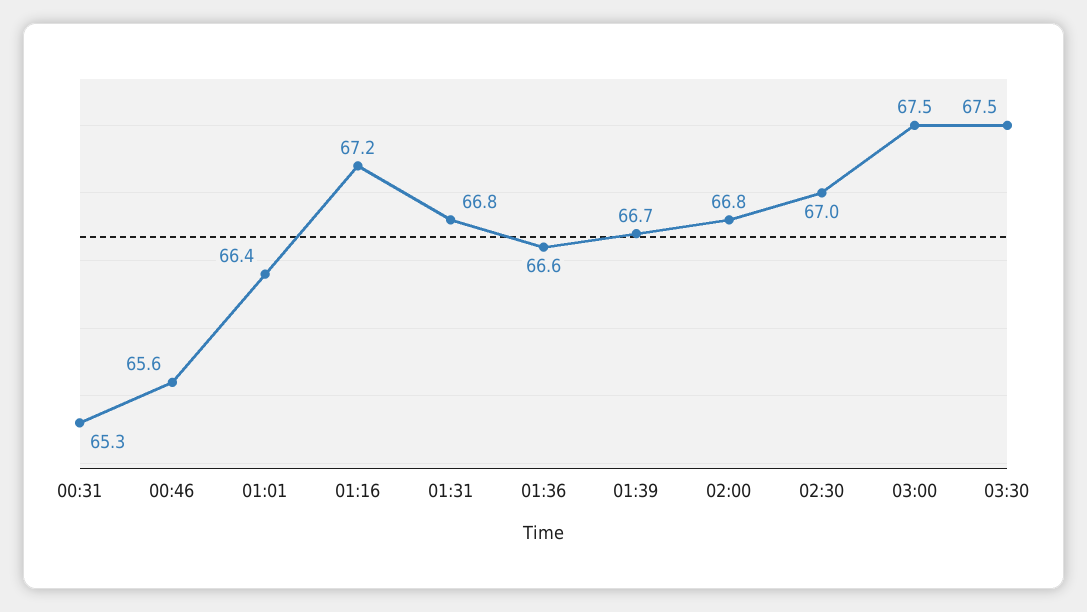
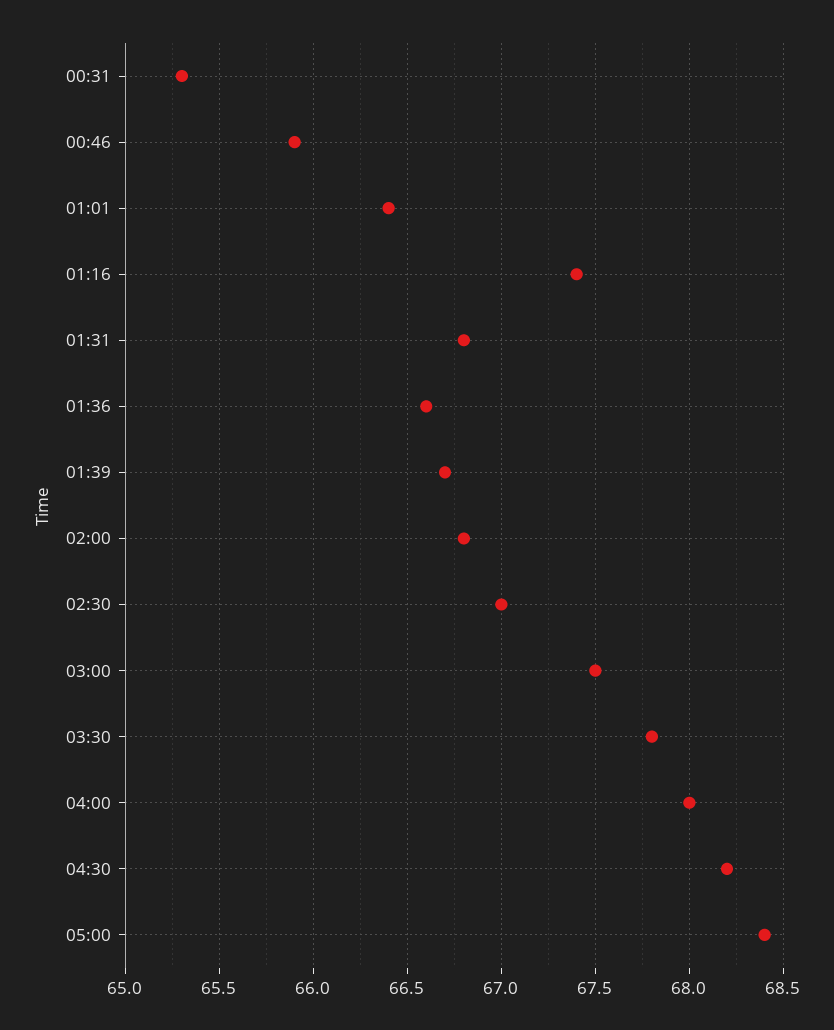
00:46: 65.6 -> 65.9
01:16: 67.2 -> 67.4
03:30: 67.5 -> 67.8
04:00: none -> 68
04:30: none -> 68.2
05:00: none -> 68.4

